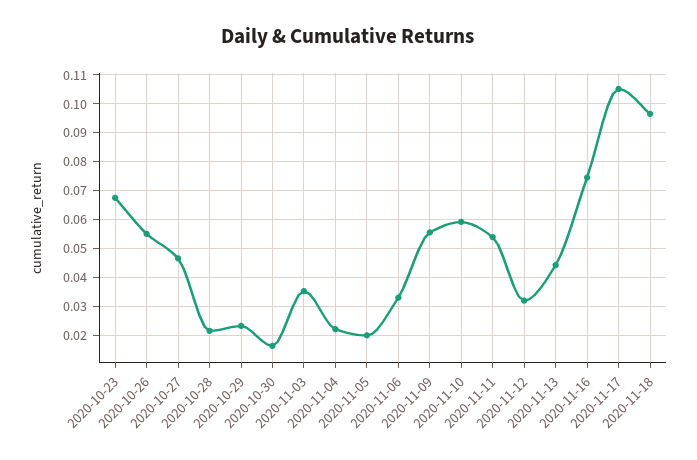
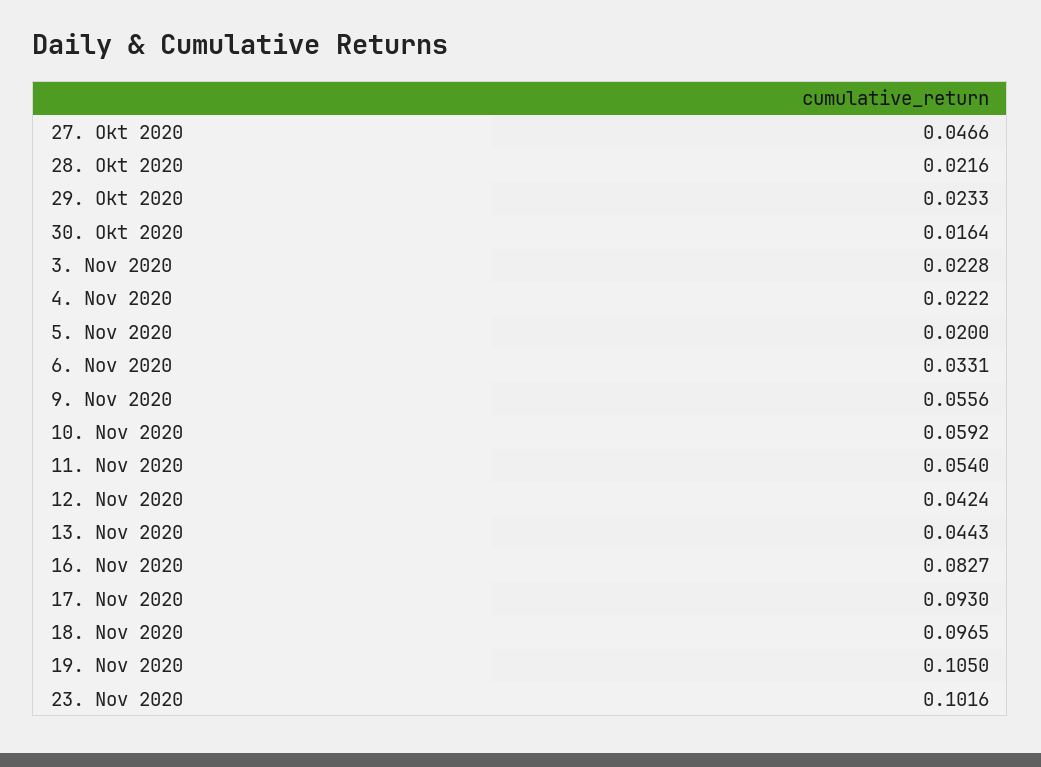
2020-10-23: 0.0675 -> none
2020-10-26: 0.055 -> none
2020-11-03: 0.035 -> 0.0228
2020-11-12: 0.0325 -> 0.0424
2020-11-16: 0.075 -> 0.0827
2020-11-17: 0.105 -> 0.093
19. Nov 2020: none -> 0.105
23. Nov 2020: none -> 0.1016

